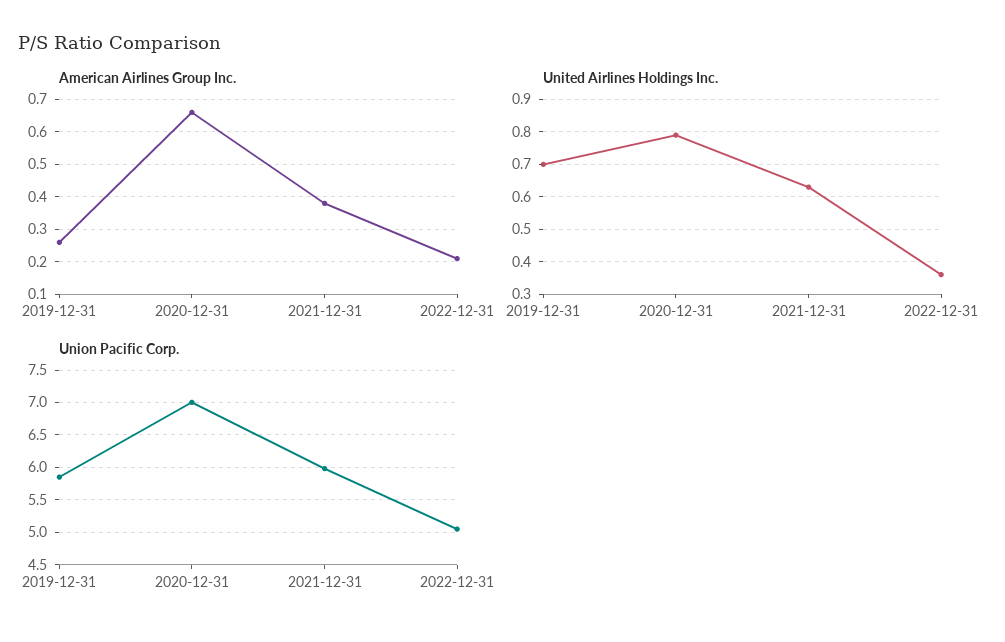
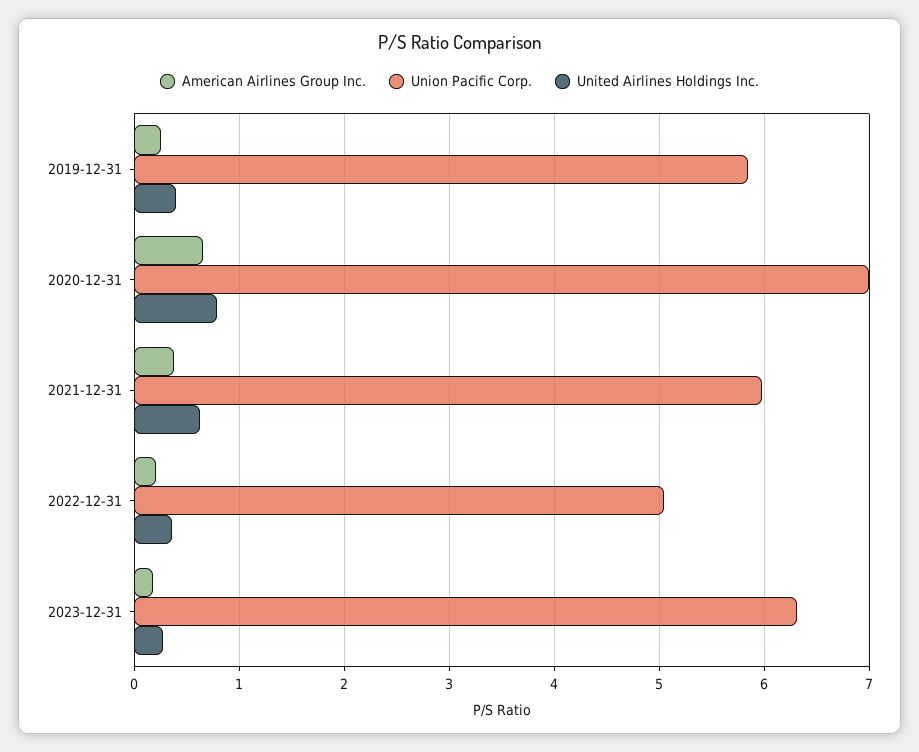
United Airlines Holdings Inc., 2019-12-31: 0.7 -> 0.4
American Airlines Group Inc., 2023-12-31: none -> 0.2
Union Pacific Corp., 2023-12-31: none -> 6.3
United Airlines Holdings Inc., 2023-12-31: none -> 0.3

